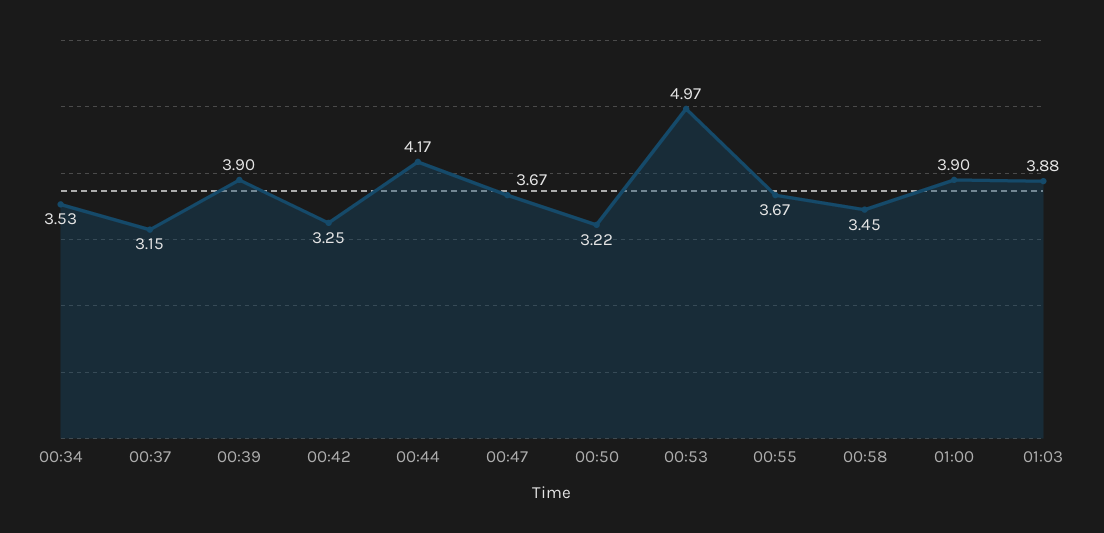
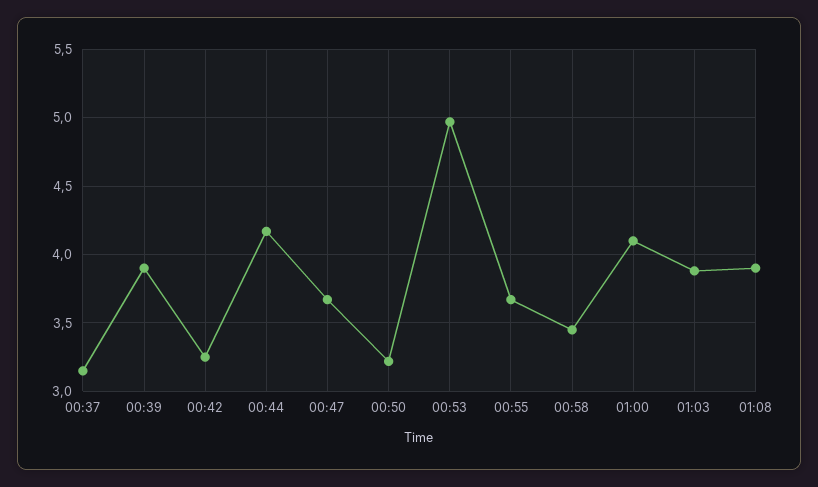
00:34: 3.53 -> none
01:00: 3.9 -> 4.1
01:08: none -> 3.9

